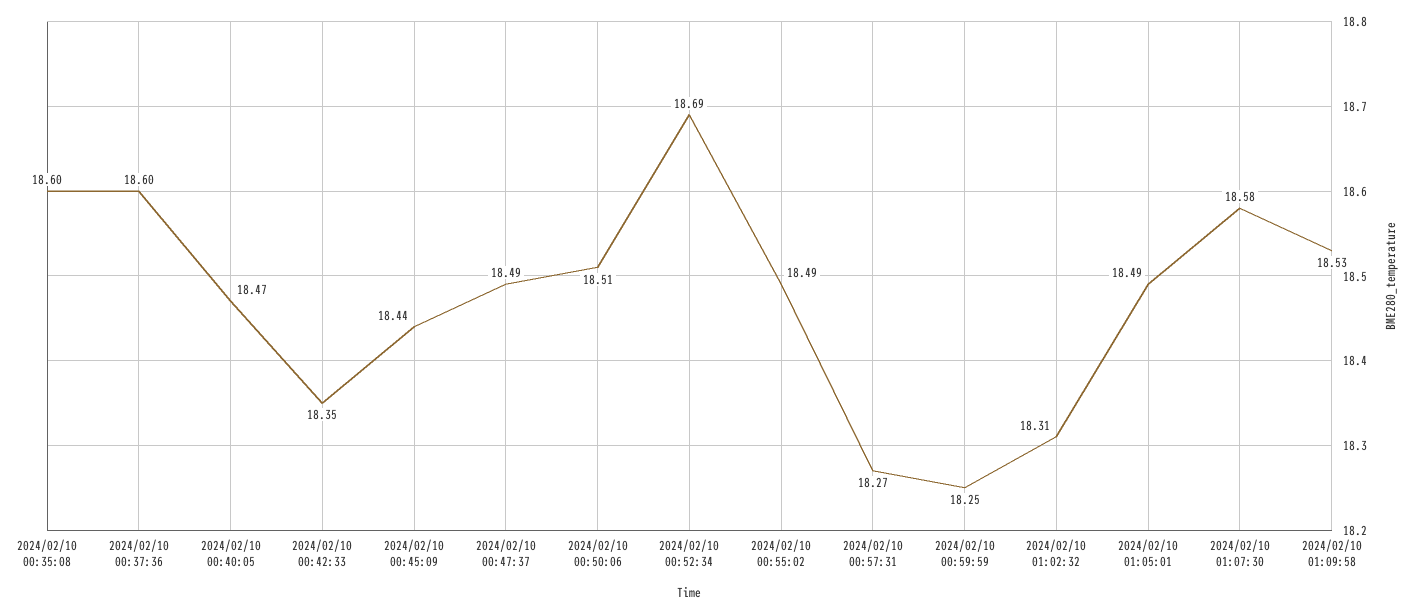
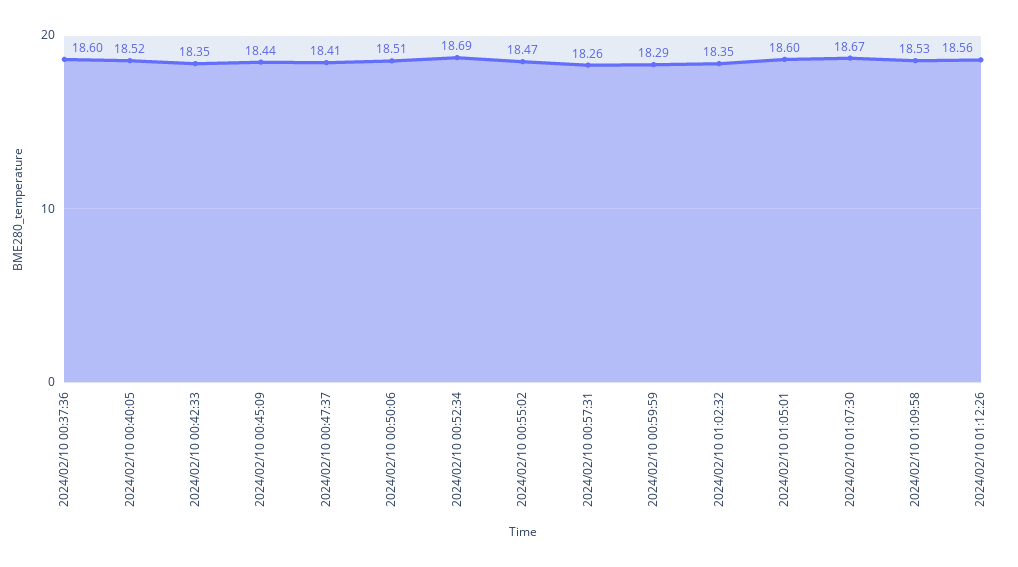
2024/02/10 00:35:08: 18.6 -> none
2024/02/10 00:40:05: 18.47 -> 18.52
2024/02/10 00:47:37: 18.49 -> 18.41
2024/02/10 00:55:02: 18.49 -> 18.47
2024/02/10 00:57:31: 18.27 -> 18.26
2024/02/10 00:59:59: 18.25 -> 18.29
2024/02/10 01:02:32: 18.31 -> 18.35
2024/02/10 01:05:01: 18.49 -> 18.6
2024/02/10 01:07:30: 18.58 -> 18.67
2024/02/10 01:12:26: none -> 18.56

